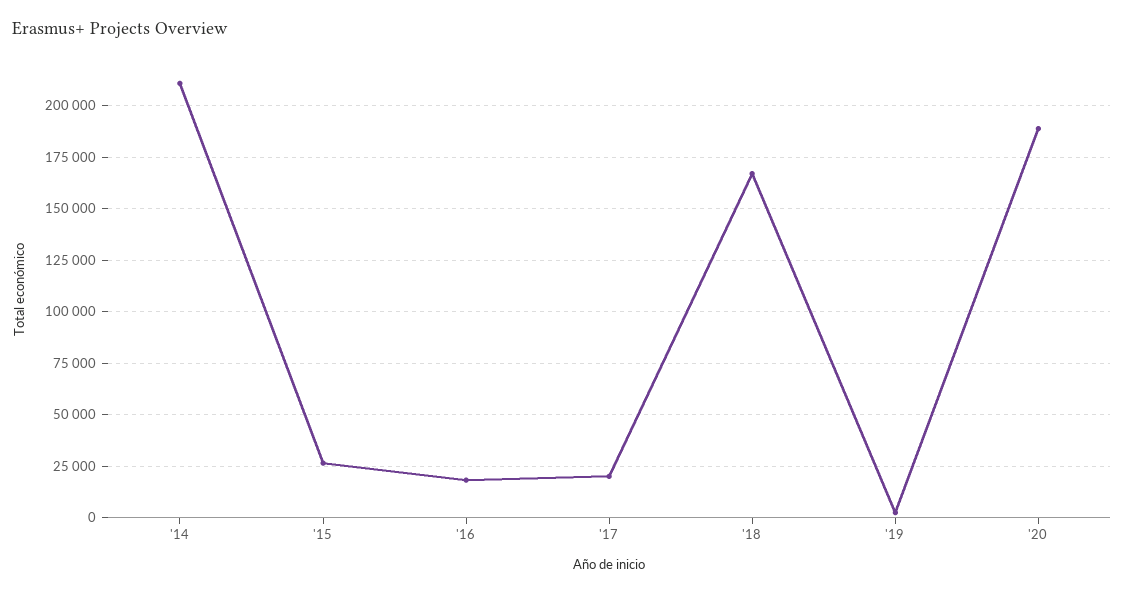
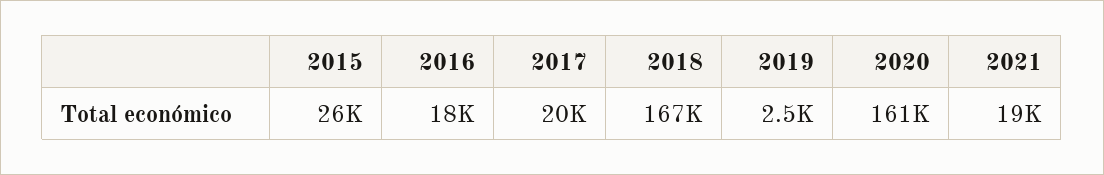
'14: 210000 -> none
'20: 190000 -> 161000
2021: none -> 19000

